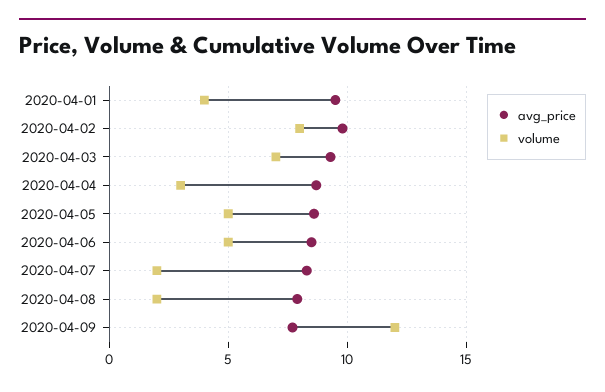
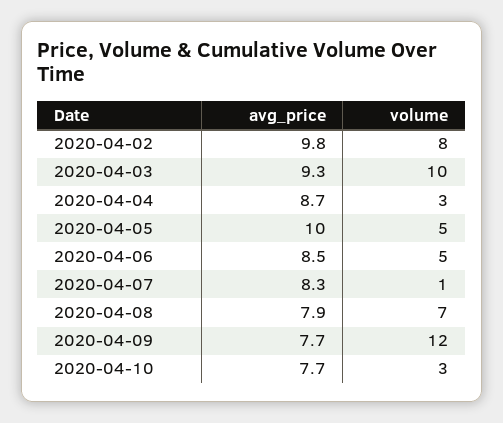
avg_price, 2020-04-01: 9.5 -> none
volume, 2020-04-01: 4 -> none
volume, 2020-04-03: 7 -> 10
avg_price, 2020-04-05: 8.5 -> 10
volume, 2020-04-07: 2 -> 1
volume, 2020-04-08: 2 -> 7
avg_price, 2020-04-10: none -> 7.7
volume, 2020-04-10: none -> 3

